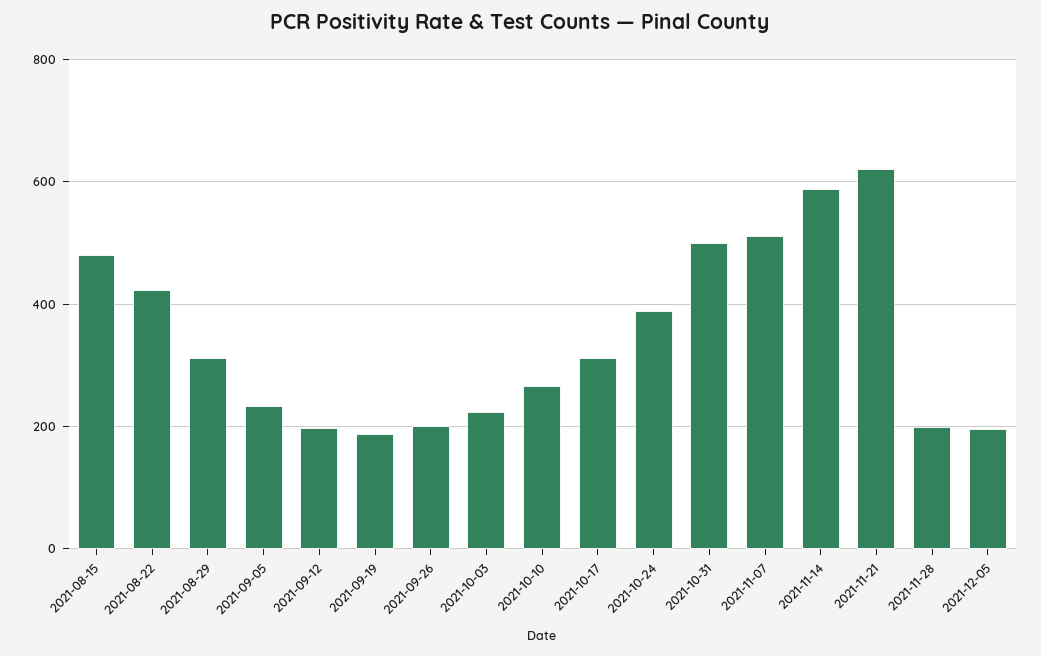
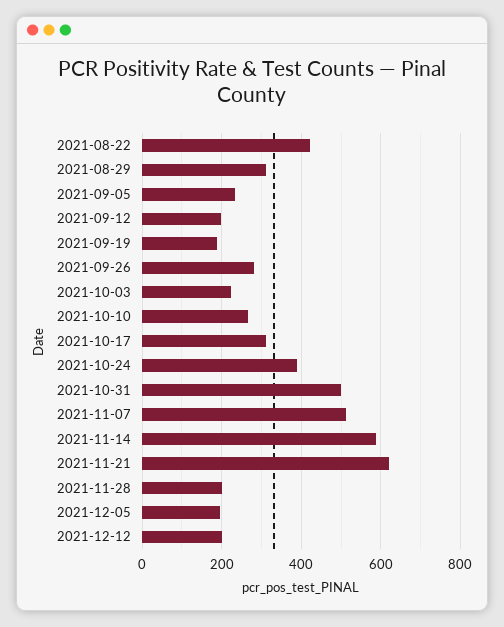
2021-08-15: 480 -> none
2021-09-26: 200 -> 280
2021-12-12: none -> 200

